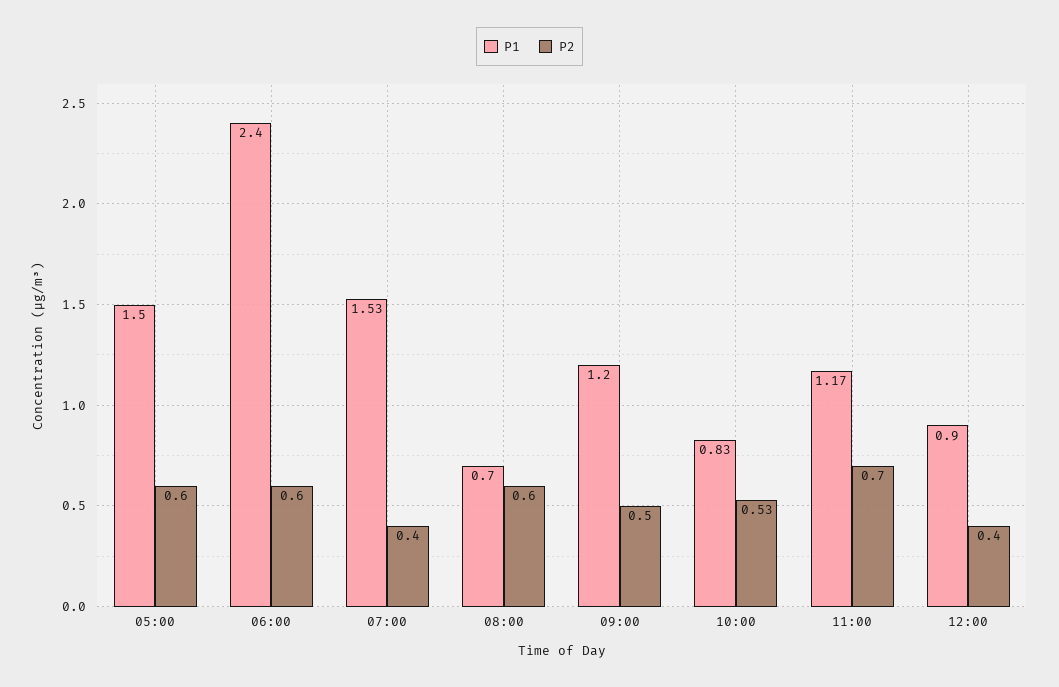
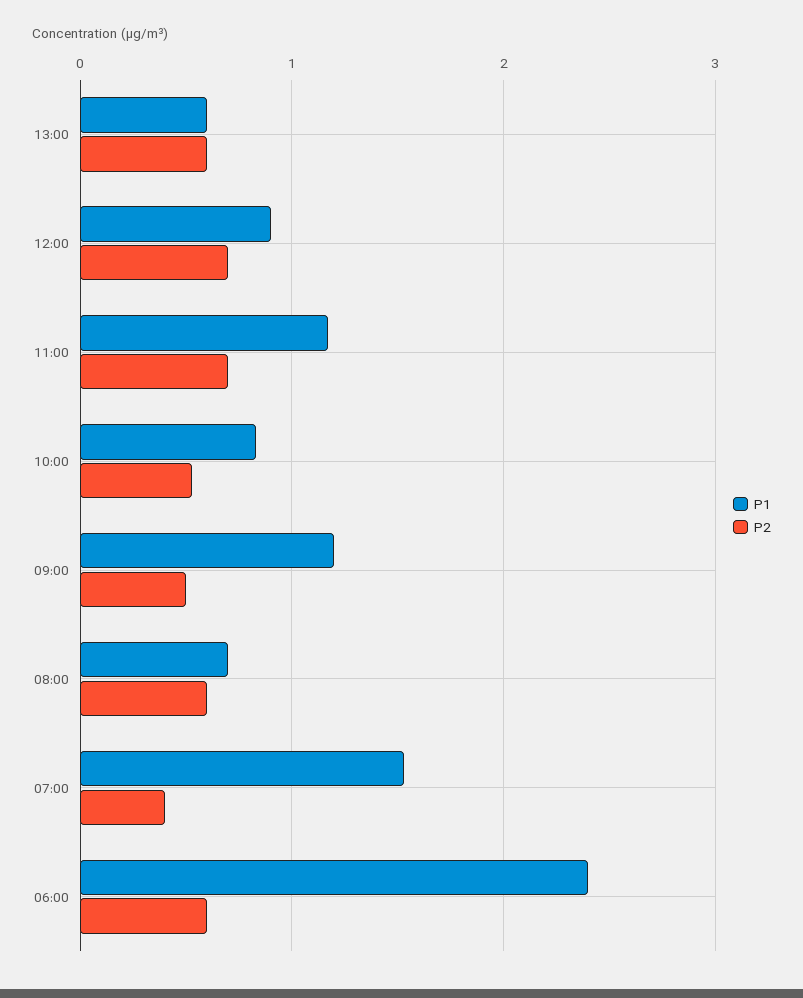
P1, 05:00: 1.5 -> none
P2, 05:00: 0.6 -> none
P2, 12:00: 0.4 -> 0.7
P1, 13:00: none -> 0.6
P2, 13:00: none -> 0.6

